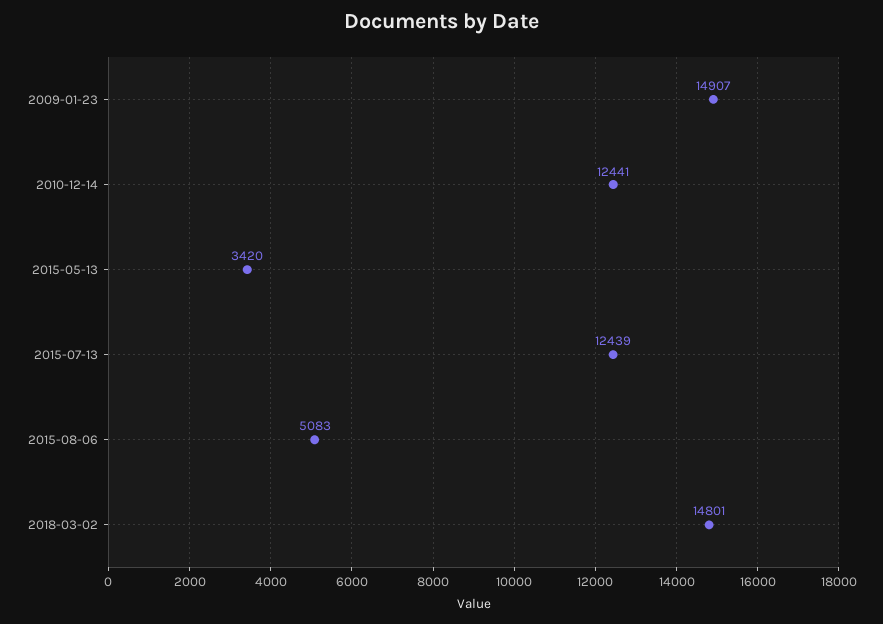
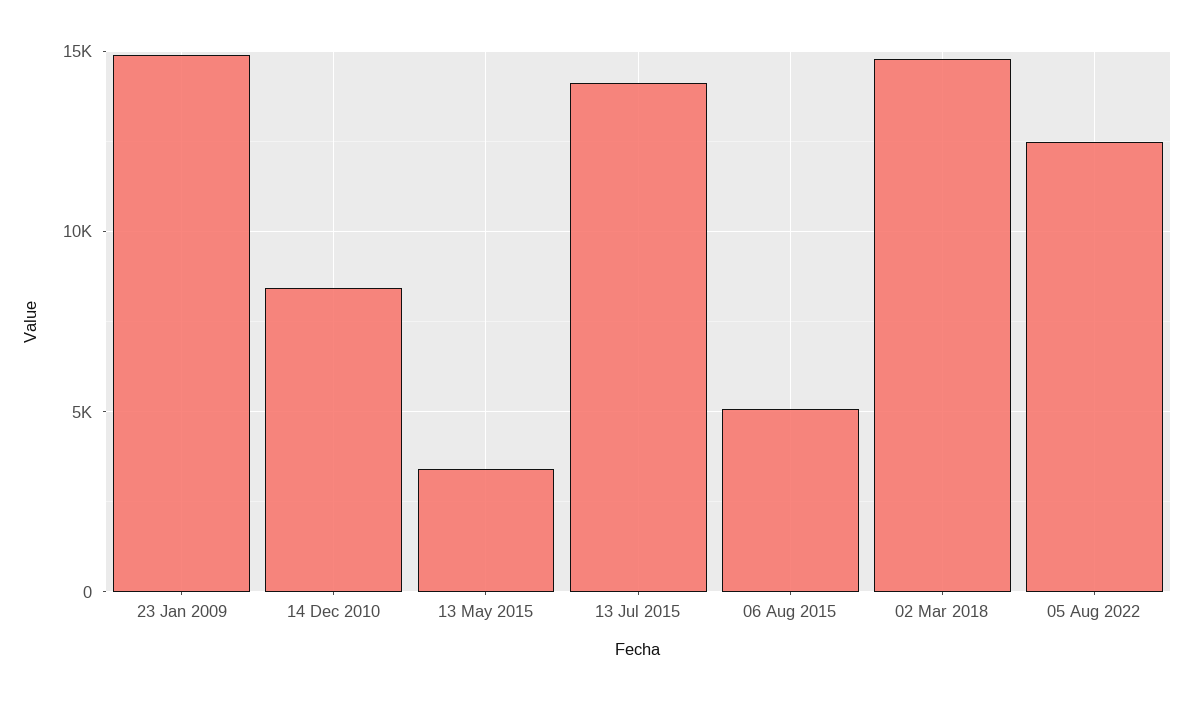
2010-12-14: 12441 -> 8500
2015-07-13: 12439 -> 14000
05 Aug 2022: none -> 12500

